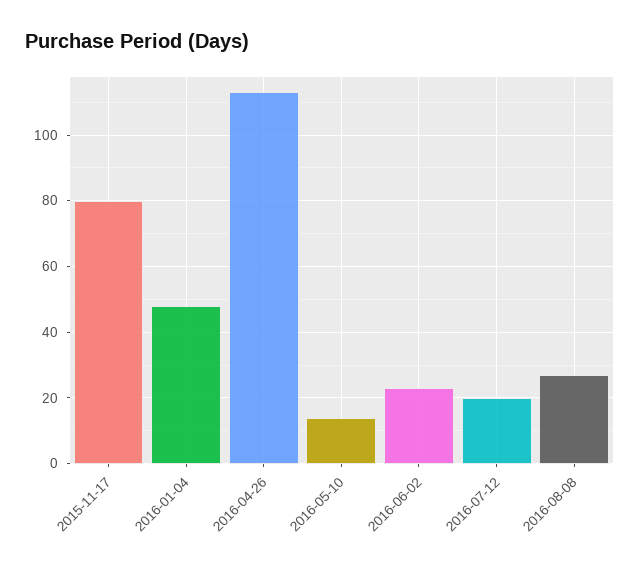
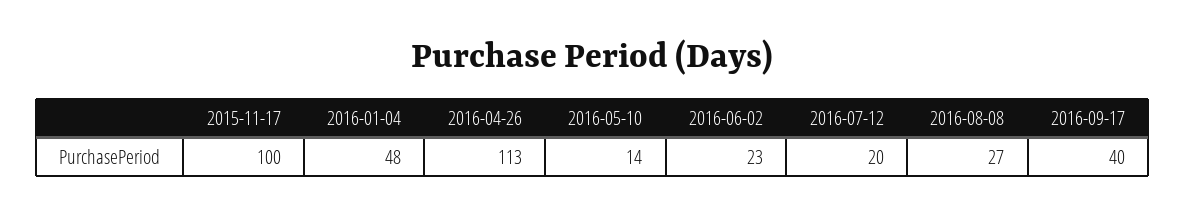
2015-11-17: 80 -> 100
2016-09-17: none -> 40

